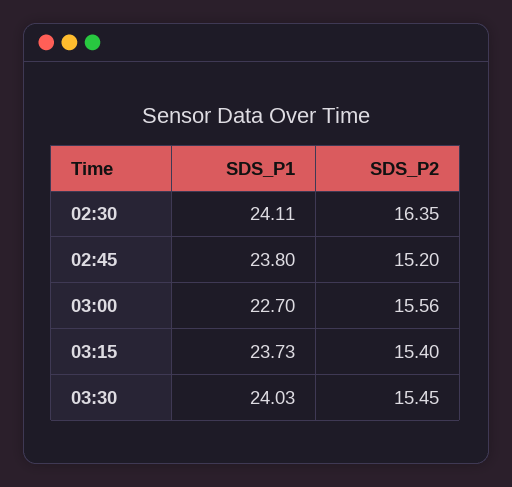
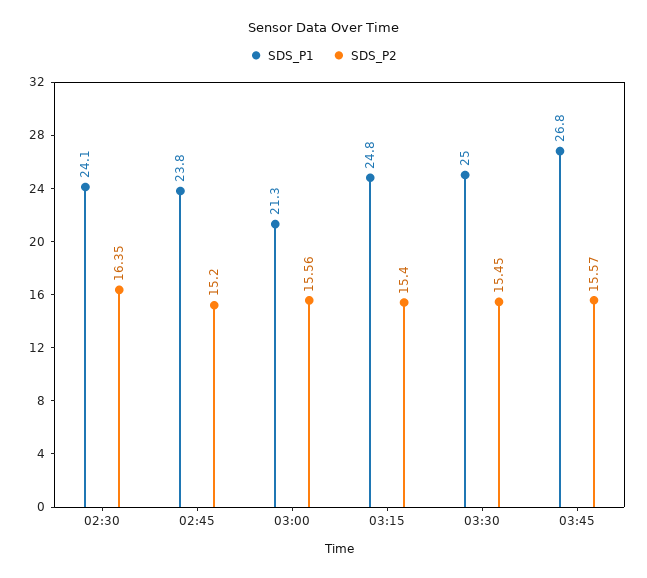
SDS_P1, 03:00: 22.7 -> 21.3
SDS_P1, 03:15: 23.73 -> 24.8
SDS_P1, 03:30: 24.03 -> 25
SDS_P1, 03:45: none -> 26.8
SDS_P2, 03:45: none -> 15.57

